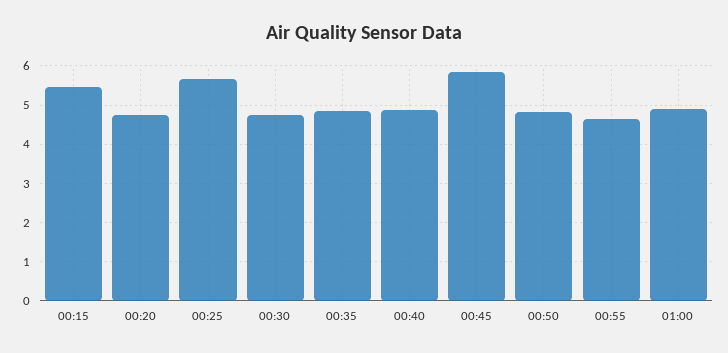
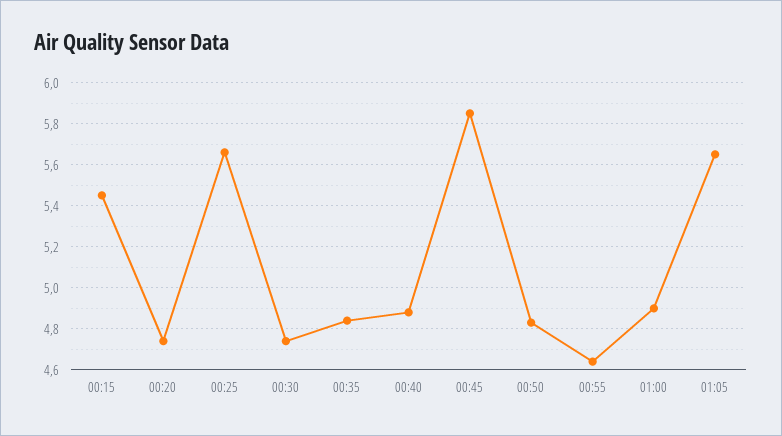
01:05: none -> 5.65

